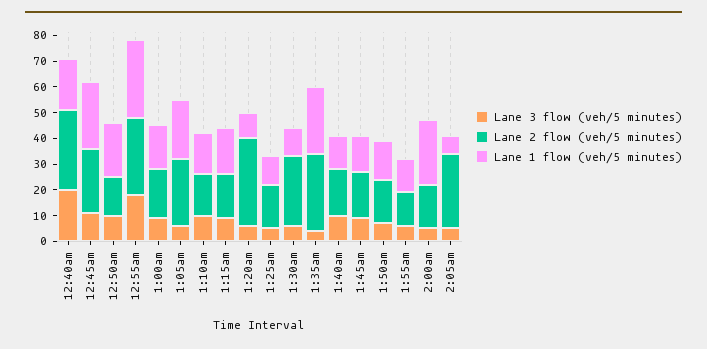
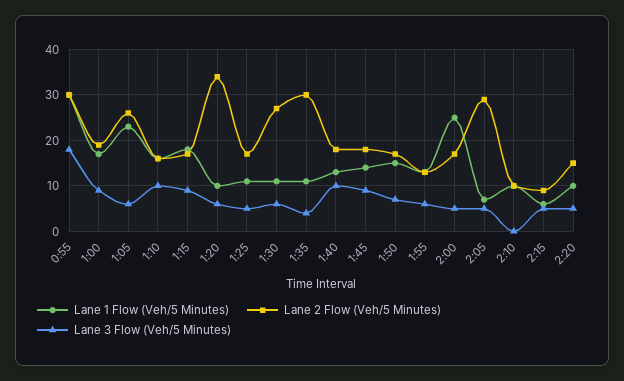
Lane 3 flow (veh/5 minutes), 12:40am: 20 -> none
Lane 2 flow (veh/5 minutes), 12:40am: 30 -> none
Lane 1 flow (veh/5 minutes), 12:40am: 20 -> none
Lane 3 flow (veh/5 minutes), 12:45am: 10 -> none
Lane 2 flow (veh/5 minutes), 12:45am: 25 -> none
Lane 1 flow (veh/5 minutes), 12:45am: 25 -> none
Lane 3 flow (veh/5 minutes), 12:50am: 10 -> none
Lane 2 flow (veh/5 minutes), 12:50am: 15 -> none
Lane 1 flow (veh/5 minutes), 12:50am: 20 -> none
Lane 1 flow (veh/5 minutes), 1:35am: 25 -> 10
Lane 1 flow (veh/5 minutes), 2:10: none -> 10
Lane 2 flow (veh/5 minutes), 2:10: none -> 10
Lane 3 flow (veh/5 minutes), 2:10: none -> 0
Lane 1 flow (veh/5 minutes), 2:15: none -> 5
Lane 2 flow (veh/5 minutes), 2:15: none -> 10
Lane 3 flow (veh/5 minutes), 2:15: none -> 5
Lane 1 flow (veh/5 minutes), 2:20: none -> 10
Lane 2 flow (veh/5 minutes), 2:20: none -> 15
Lane 3 flow (veh/5 minutes), 2:20: none -> 5

